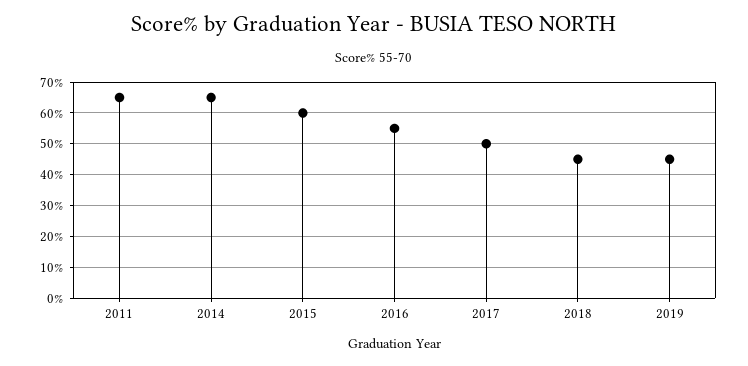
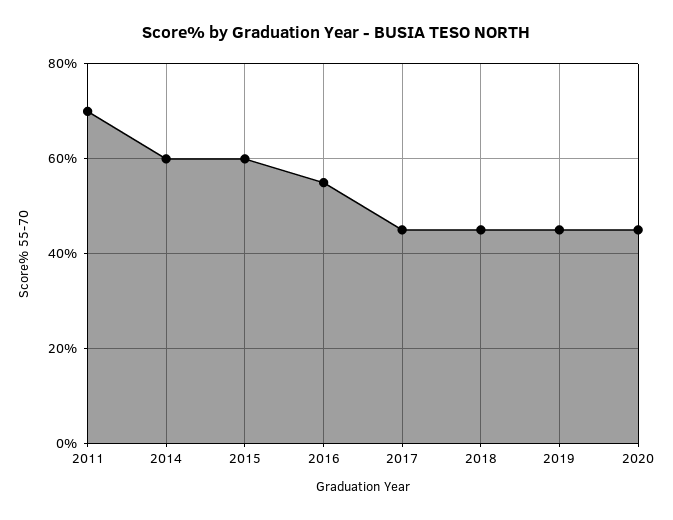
2011: 65 -> 70
2014: 65 -> 60
2017: 50 -> 45
2020: none -> 45

